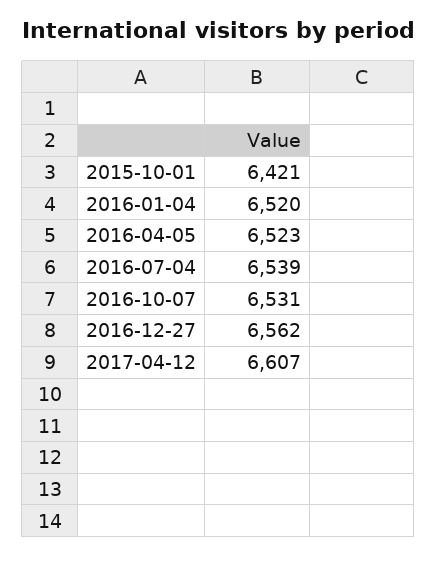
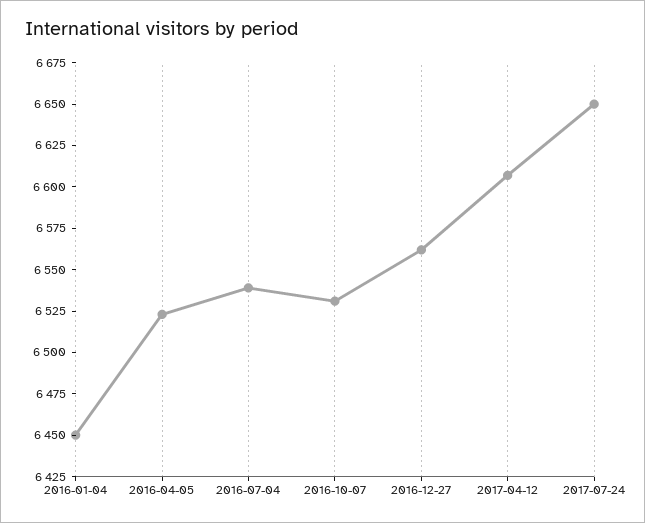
2015-10-01: 6421 -> none
2016-01-04: 6520 -> 6450
2017-07-24: none -> 6650

